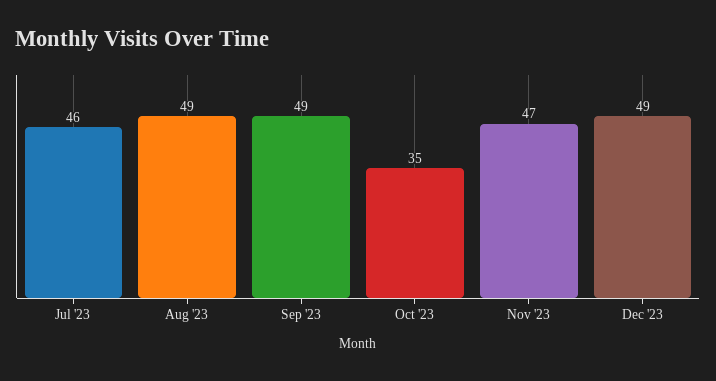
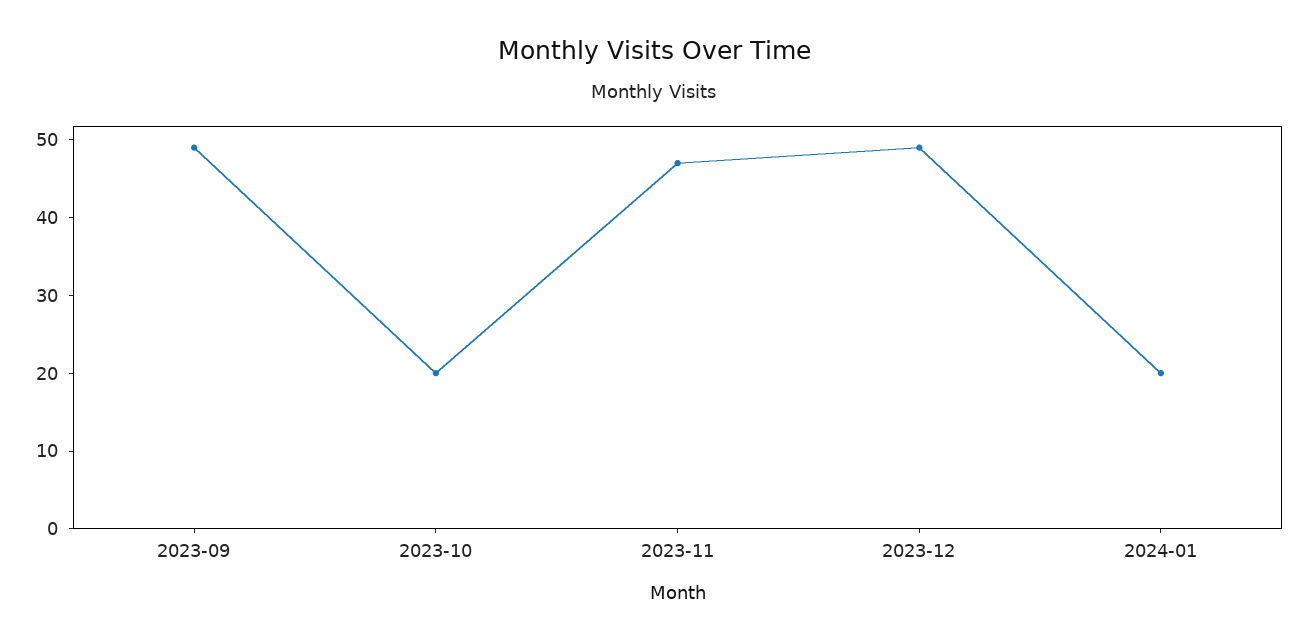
Jul '23: 46 -> none
Aug '23: 49 -> none
Oct '23: 35 -> 20
2024-01: none -> 20

